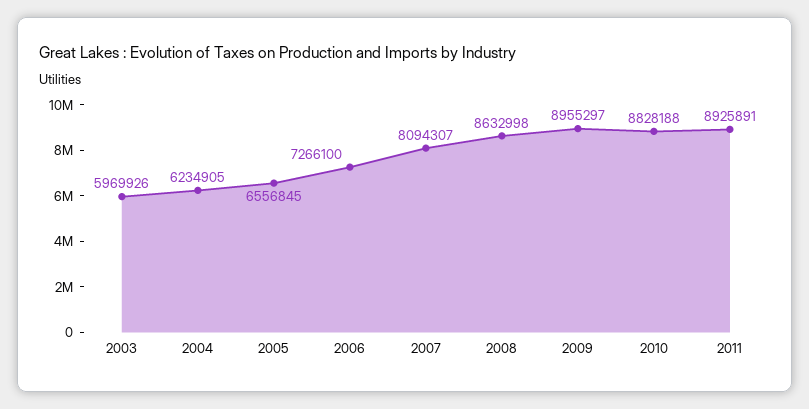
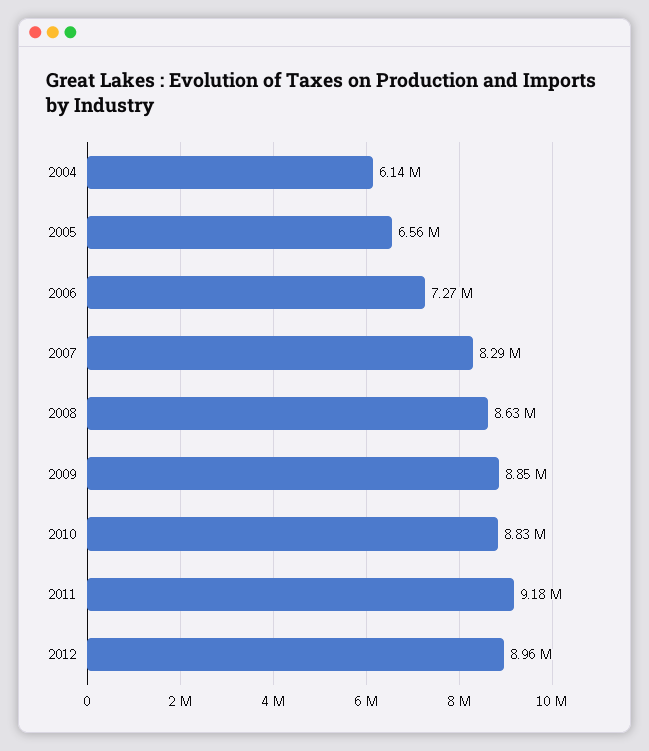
2003: 5969926 -> none
2004: 6234905 -> 6140000
2007: 8094307 -> 8290000
2009: 8955297 -> 8850000
2011: 8925891 -> 9180000
2012: none -> 8960000

